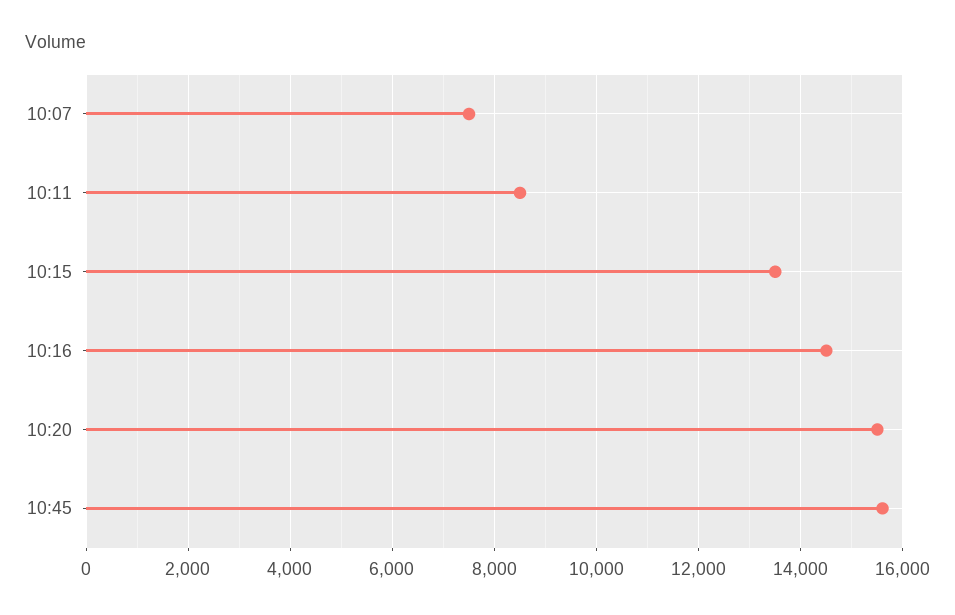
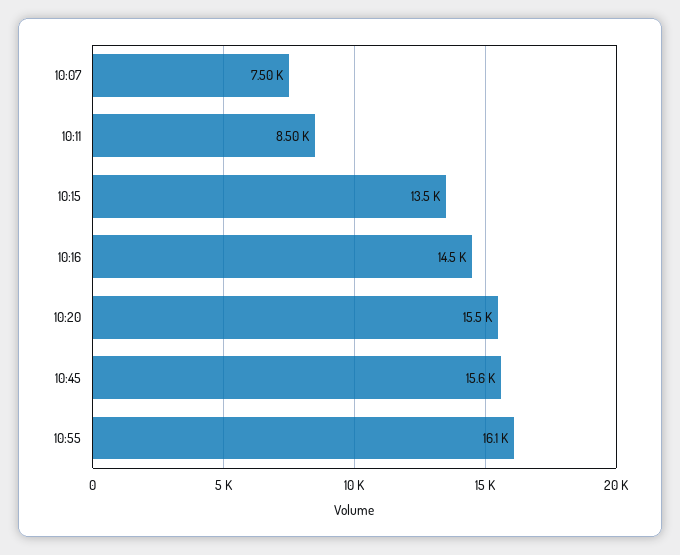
10:55: none -> 16100

